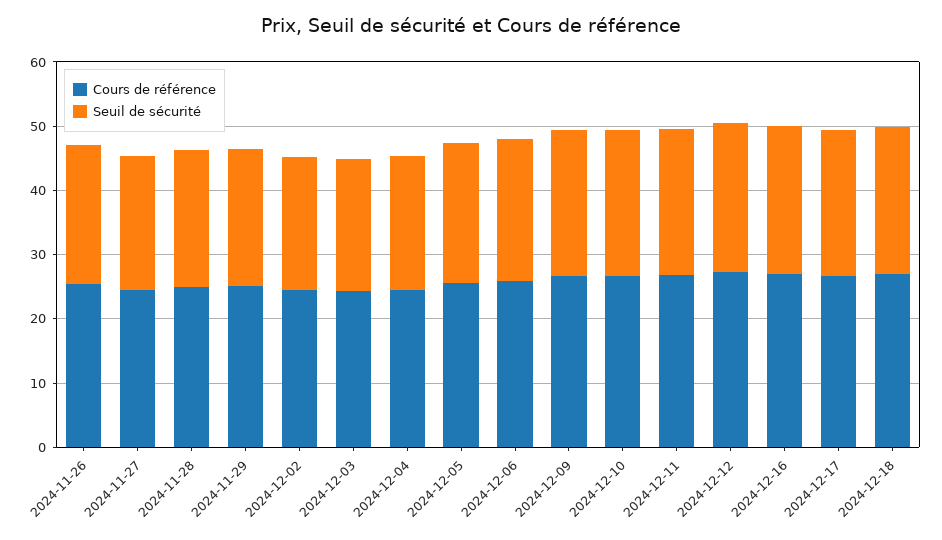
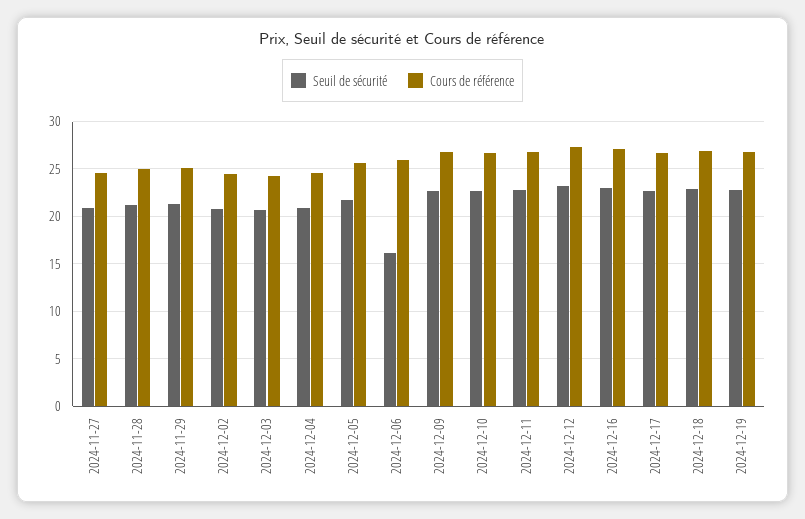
Cours de référence, 2024-11-26: 26 -> none
Seuil de sécurité, 2024-11-26: 22 -> none
Seuil de sécurité, 2024-12-06: 22 -> 16
Seuil de sécurité, 2024-12-19: none -> 23
Cours de référence, 2024-12-19: none -> 27

